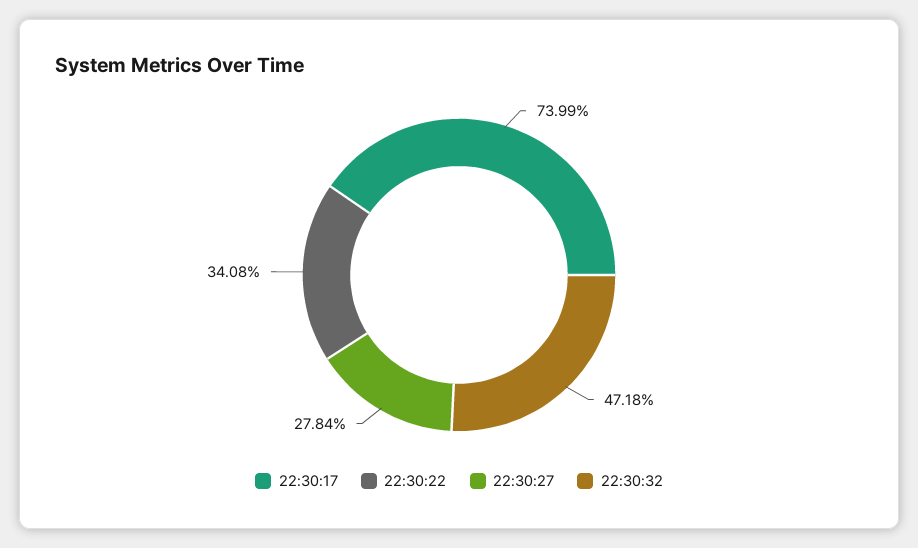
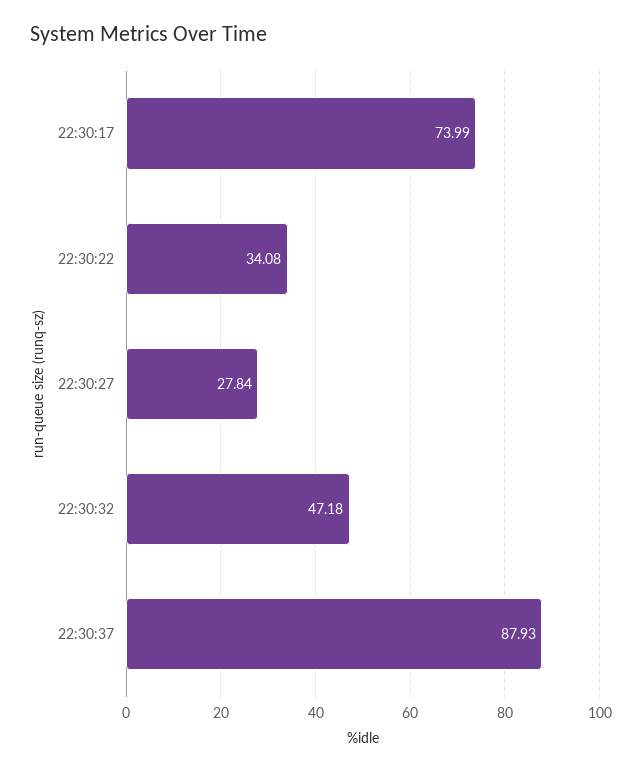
22:30:37: none -> 87.93

